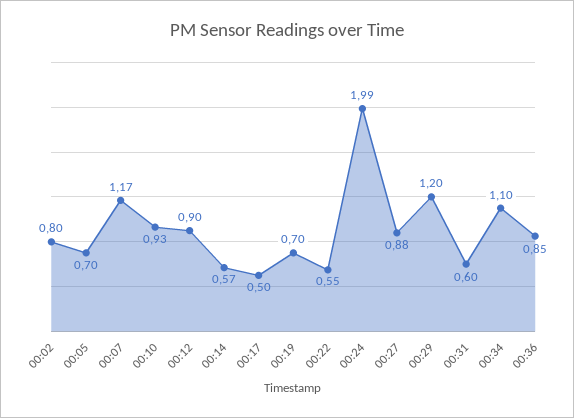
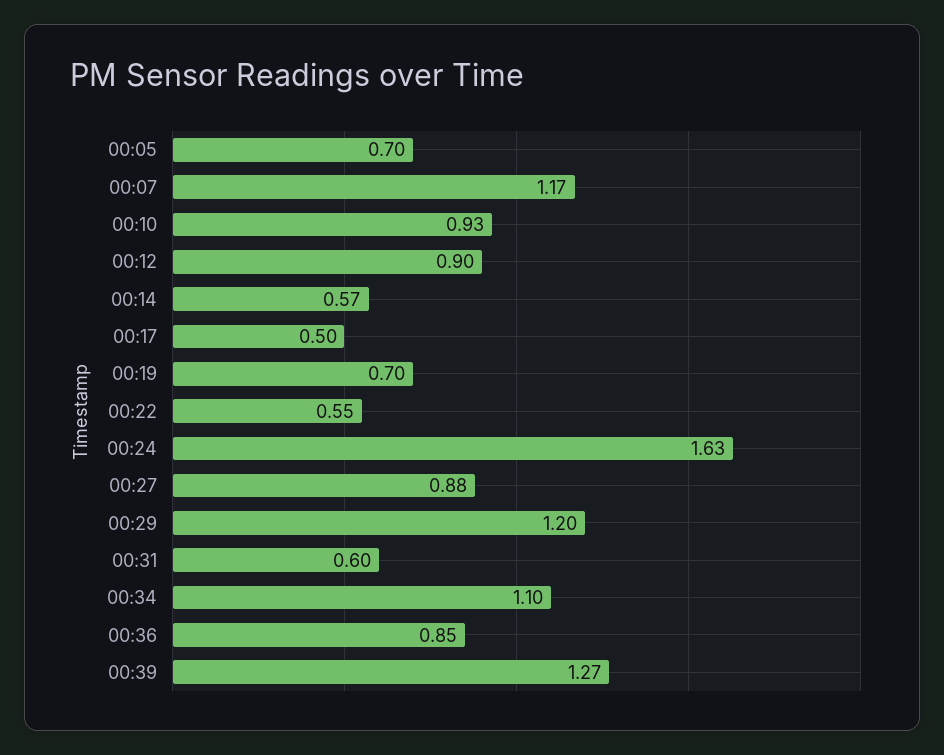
00:02: 0.8 -> none
00:24: 1.99 -> 1.63
00:39: none -> 1.27

